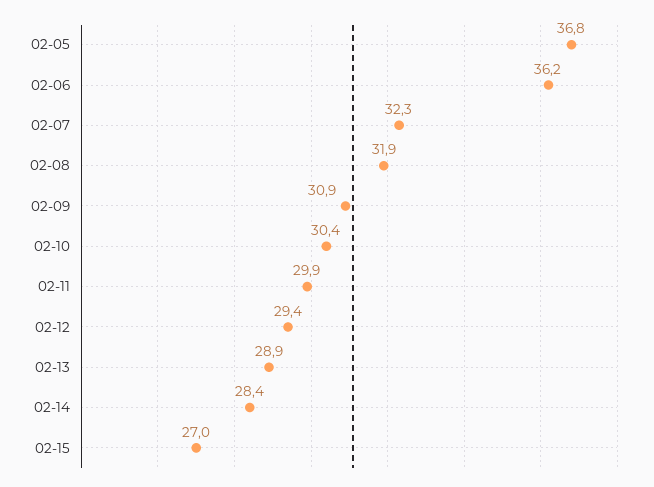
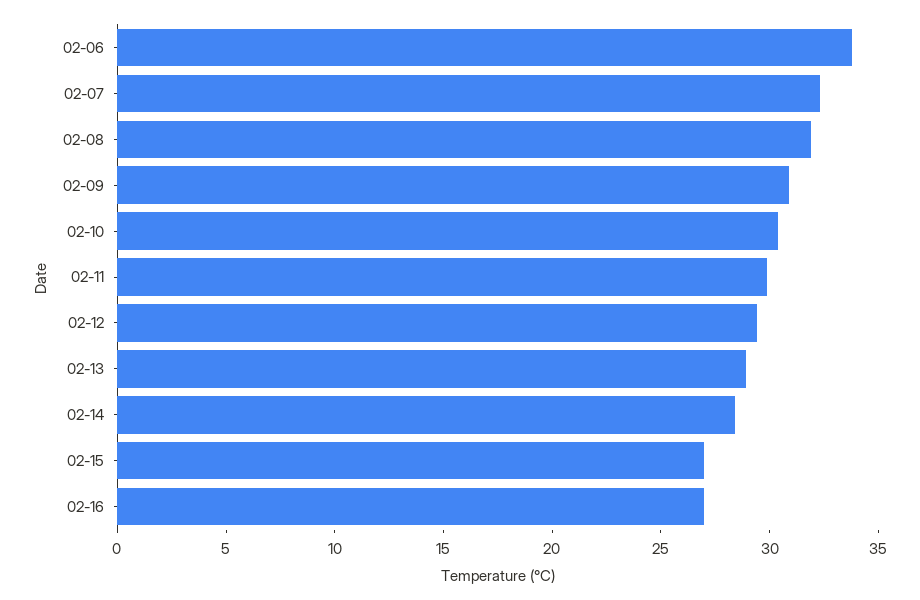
02-05: 36.8 -> none
02-06: 36.2 -> 34
02-16: none -> 27

